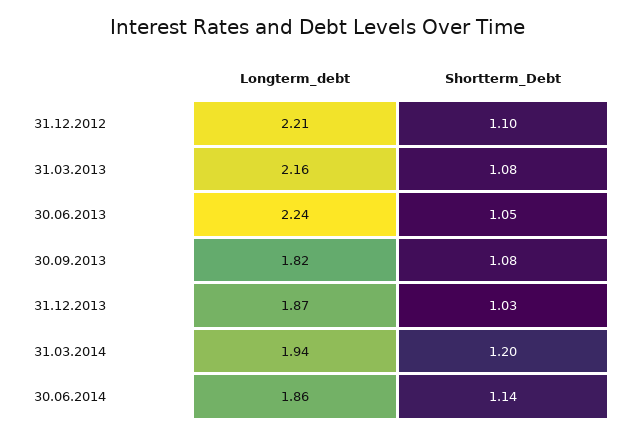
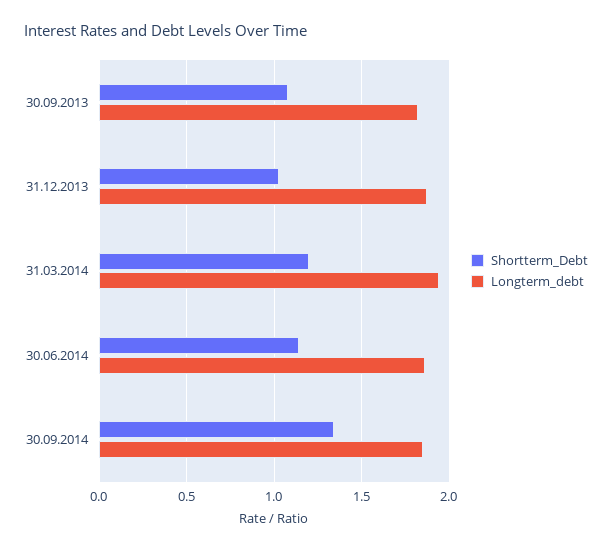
Longterm_debt, 31.12.2012: 2.21 -> none
Shortterm_Debt, 31.12.2012: 1.1 -> none
Longterm_debt, 31.03.2013: 2.16 -> none
Shortterm_Debt, 31.03.2013: 1.08 -> none
Longterm_debt, 30.06.2013: 2.24 -> none
Shortterm_Debt, 30.06.2013: 1.05 -> none
Shortterm_Debt, 30.09.2014: none -> 1.35
Longterm_debt, 30.09.2014: none -> 1.85

